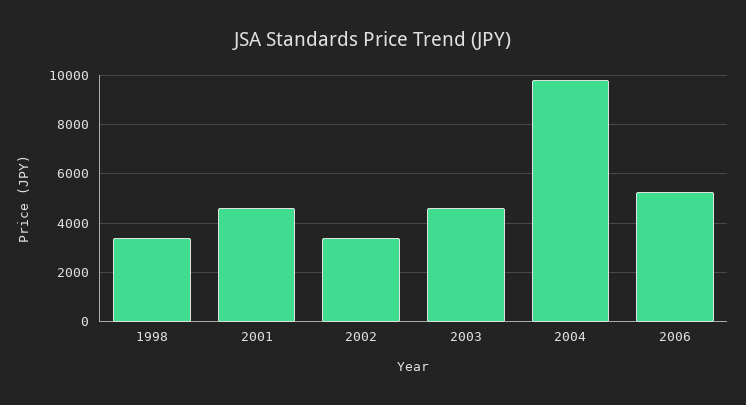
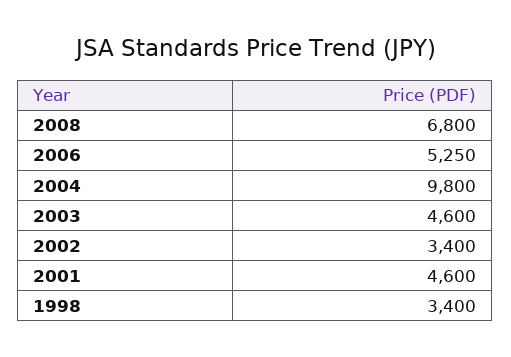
2008: none -> 6800

